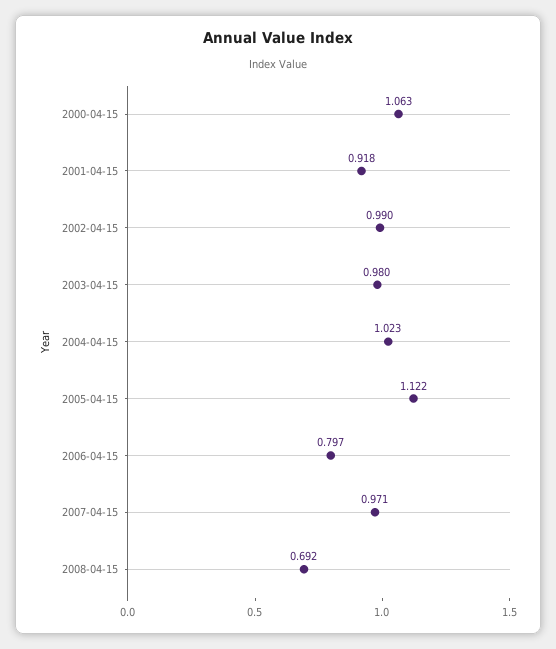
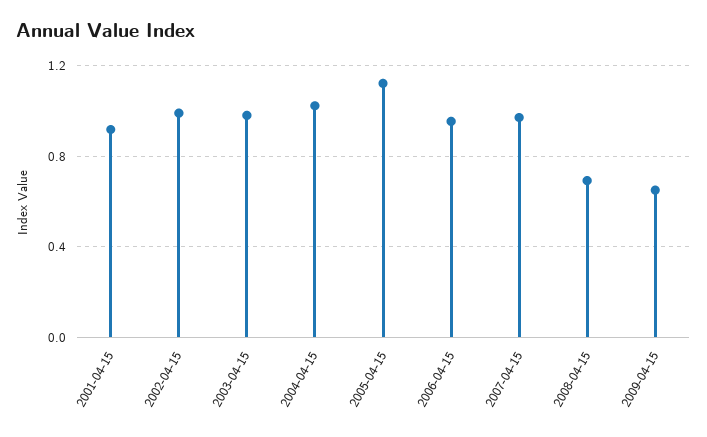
2000-04-15: 1.063 -> none
2006-04-15: 0.797 -> 0.95
2009-04-15: none -> 0.65

